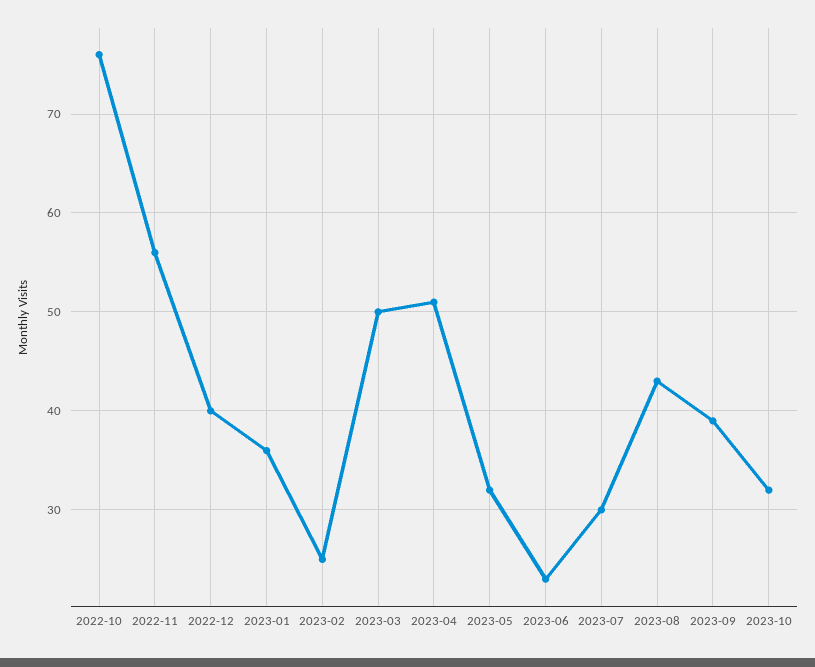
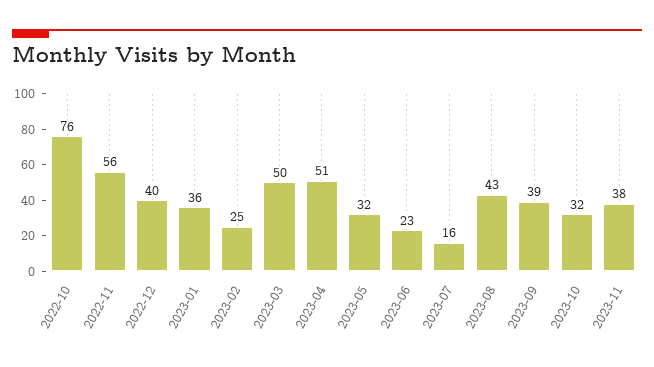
2023-07: 30 -> 16
2023-11: none -> 38

